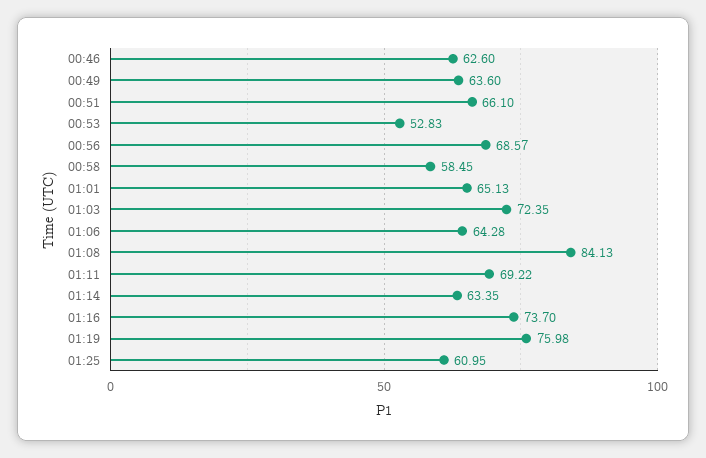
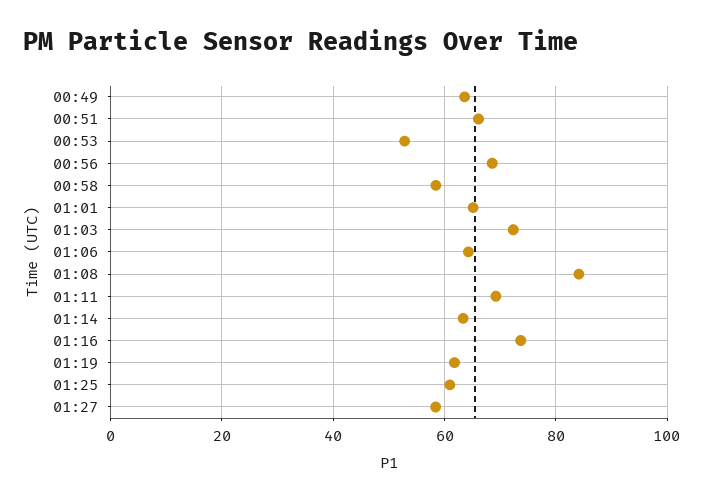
00:46: 62.6 -> none
01:19: 75.98 -> 62
01:27: none -> 58

